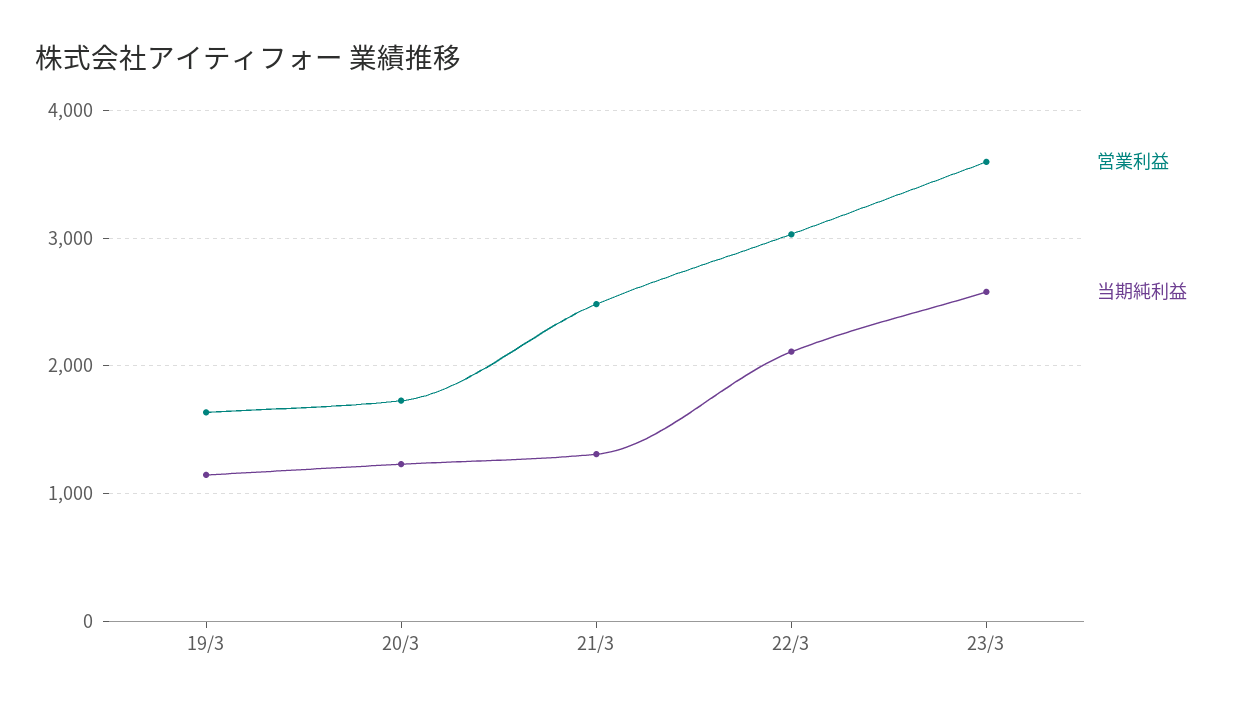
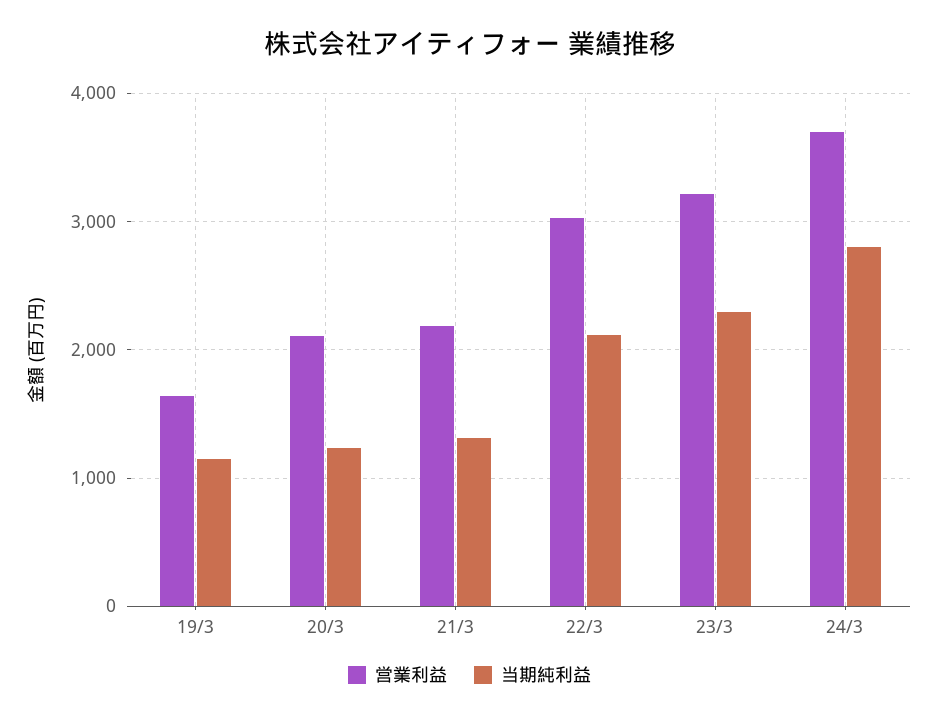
営業利益, 20/3: 1700 -> 2100
営業利益, 21/3: 2500 -> 2200
営業利益, 23/3: 3600 -> 3200
当期純利益, 23/3: 2600 -> 2300
営業利益, 24/3: none -> 3700
当期純利益, 24/3: none -> 2800

